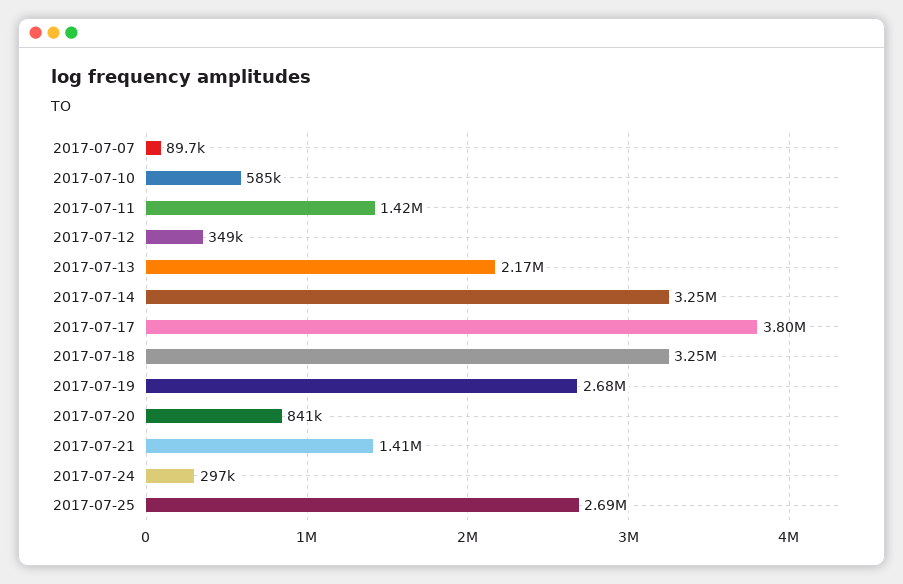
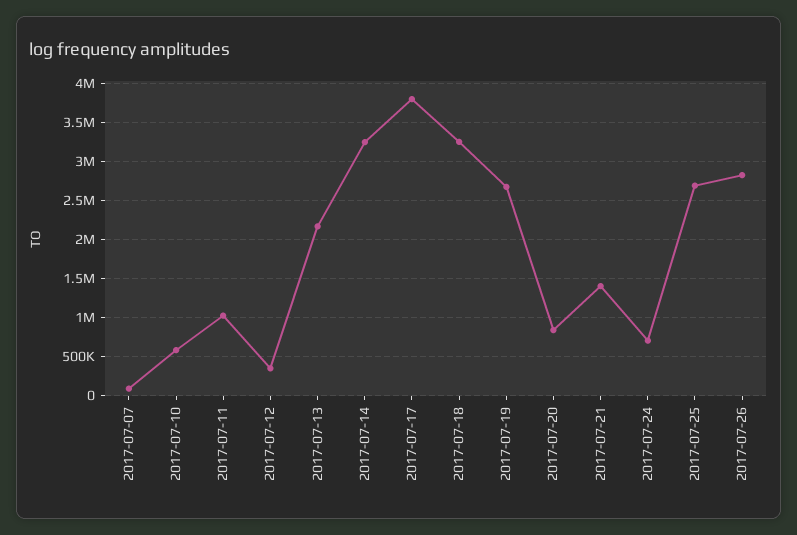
2017-07-11: 1420000 -> 1000000
2017-07-24: 297000 -> 700000
2017-07-26: none -> 2800000

